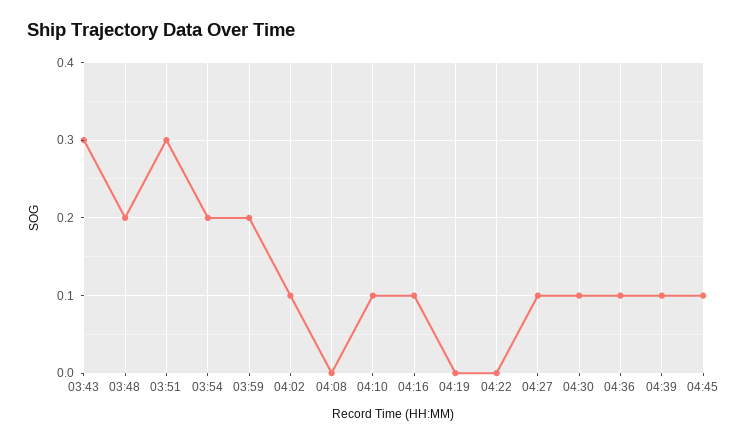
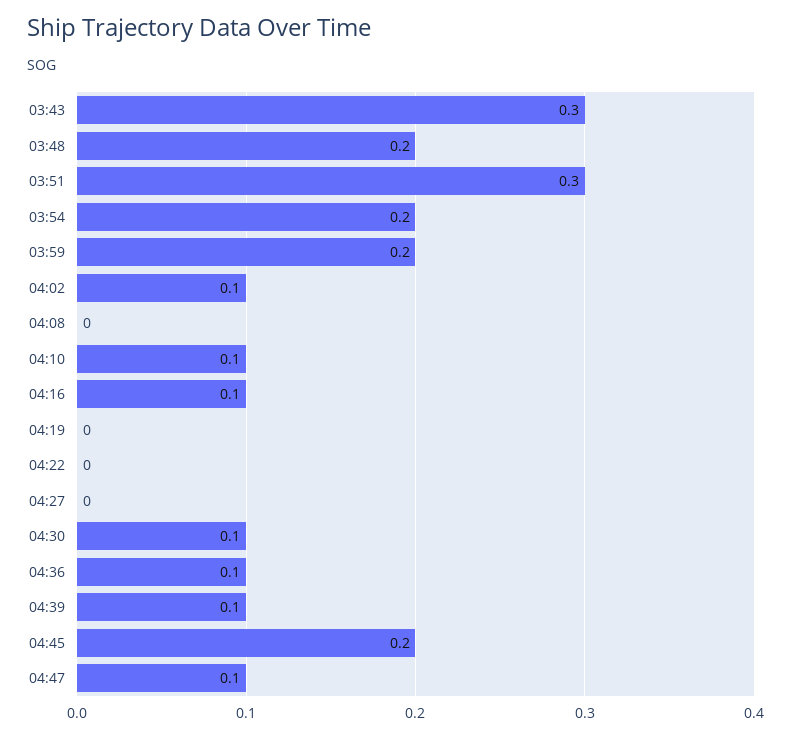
04:27: 0.1 -> 0
04:45: 0.1 -> 0.2
04:47: none -> 0.1

